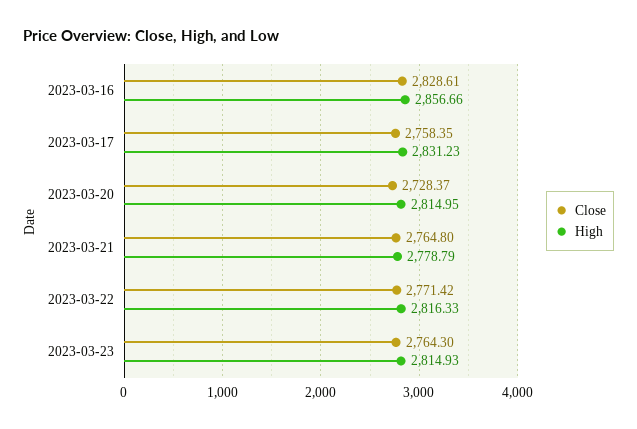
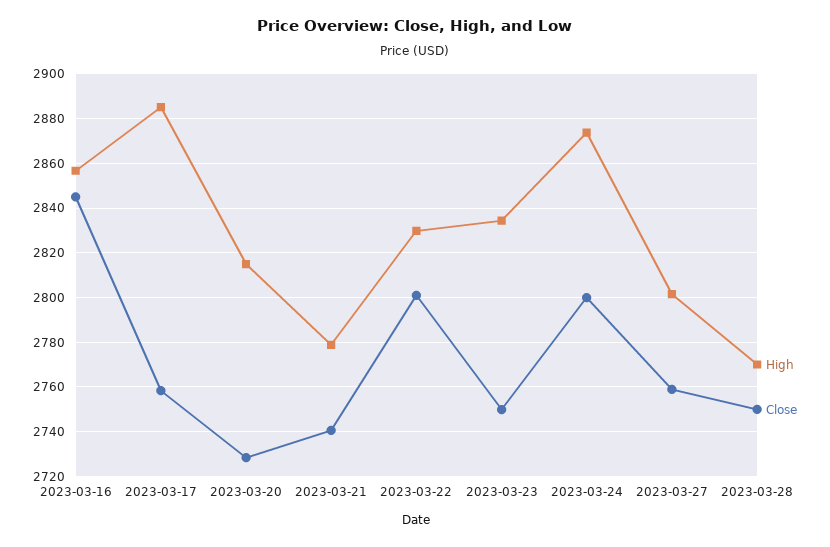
Close, 2023-03-16: 2828.61 -> 2845
High, 2023-03-17: 2831.23 -> 2885
Close, 2023-03-21: 2764.8 -> 2740
Close, 2023-03-22: 2771.42 -> 2800
High, 2023-03-22: 2816.33 -> 2830
Close, 2023-03-23: 2764.3 -> 2750
High, 2023-03-23: 2814.93 -> 2835
High, 2023-03-24: none -> 2875
Close, 2023-03-24: none -> 2800
High, 2023-03-27: none -> 2800
Close, 2023-03-27: none -> 2760
High, 2023-03-28: none -> 2770
Close, 2023-03-28: none -> 2750

